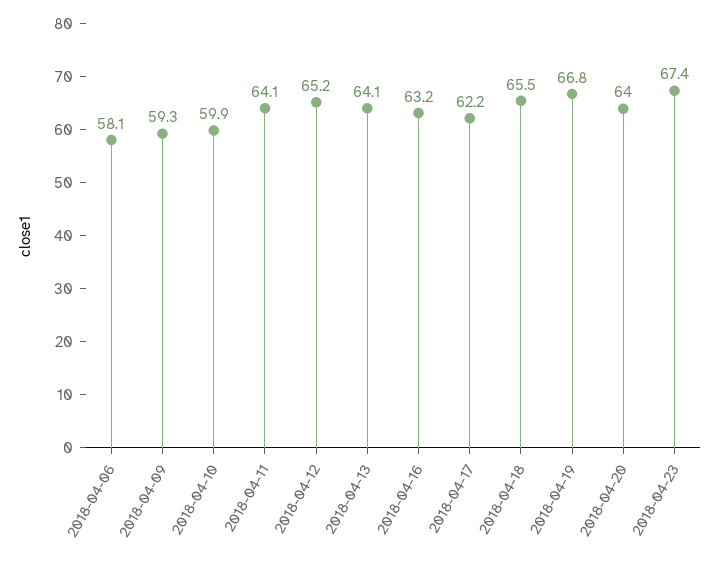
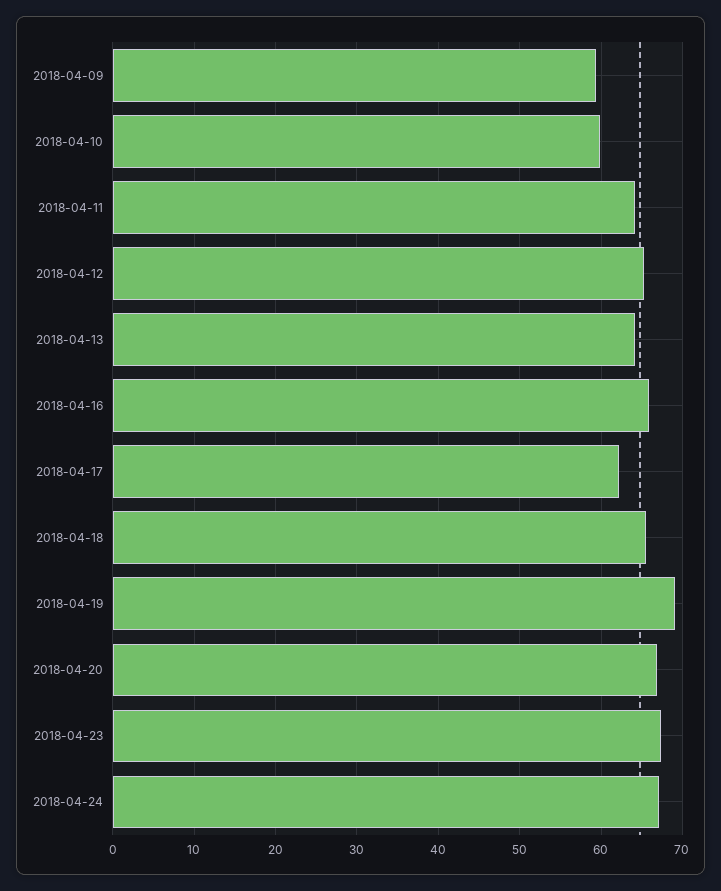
2018-04-06: 58.1 -> none
2018-04-16: 63.2 -> 66
2018-04-19: 66.8 -> 69
2018-04-20: 64 -> 67
2018-04-24: none -> 67

